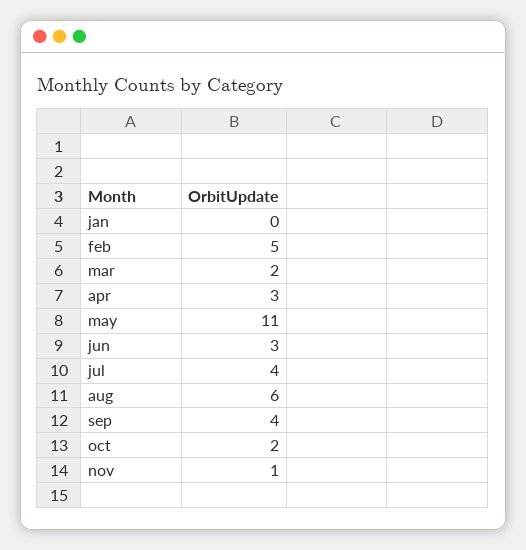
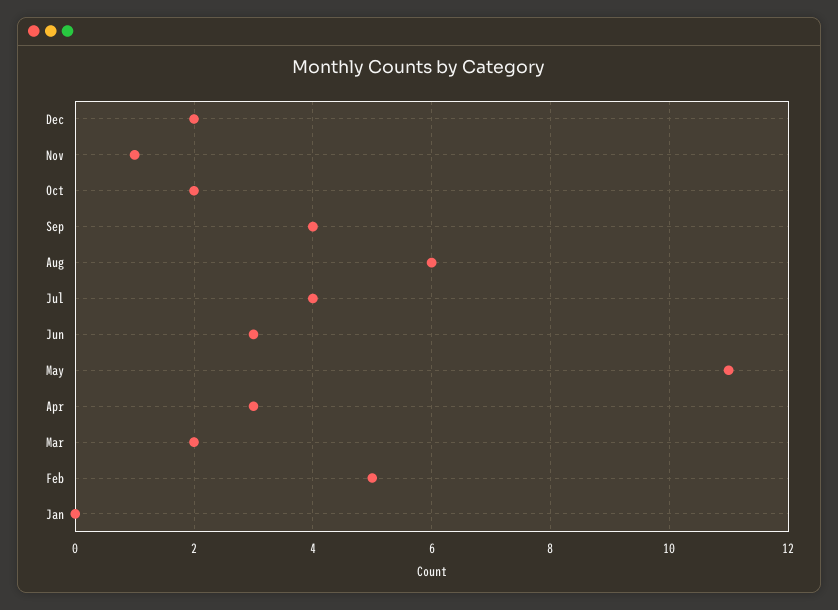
Dec: none -> 2

